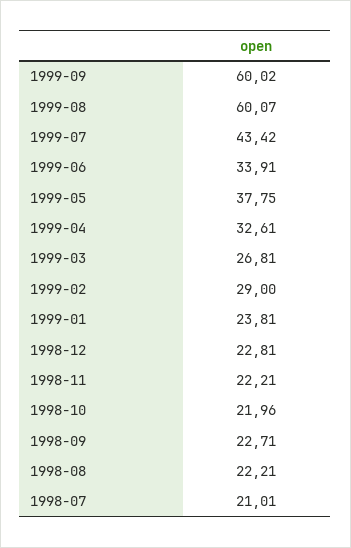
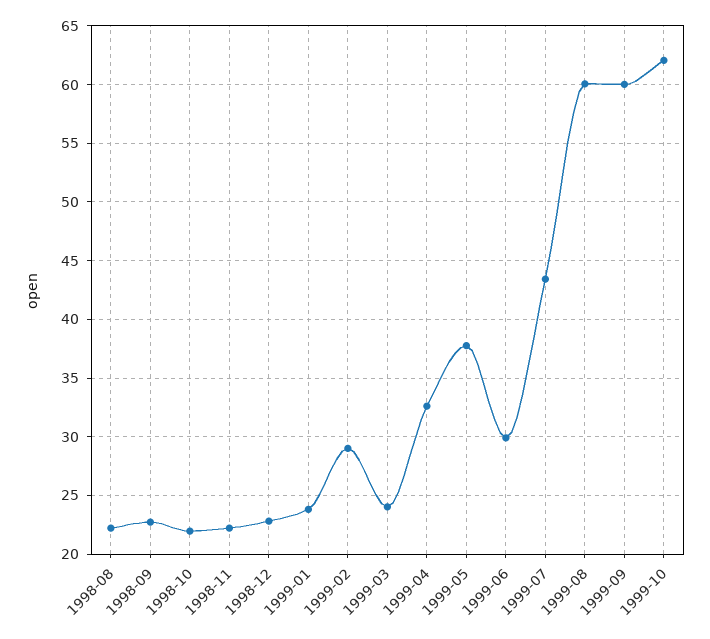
1999-06: 33.91 -> 30
1999-03: 26.81 -> 24
1998-07: 21.01 -> none
1999-10: none -> 62

